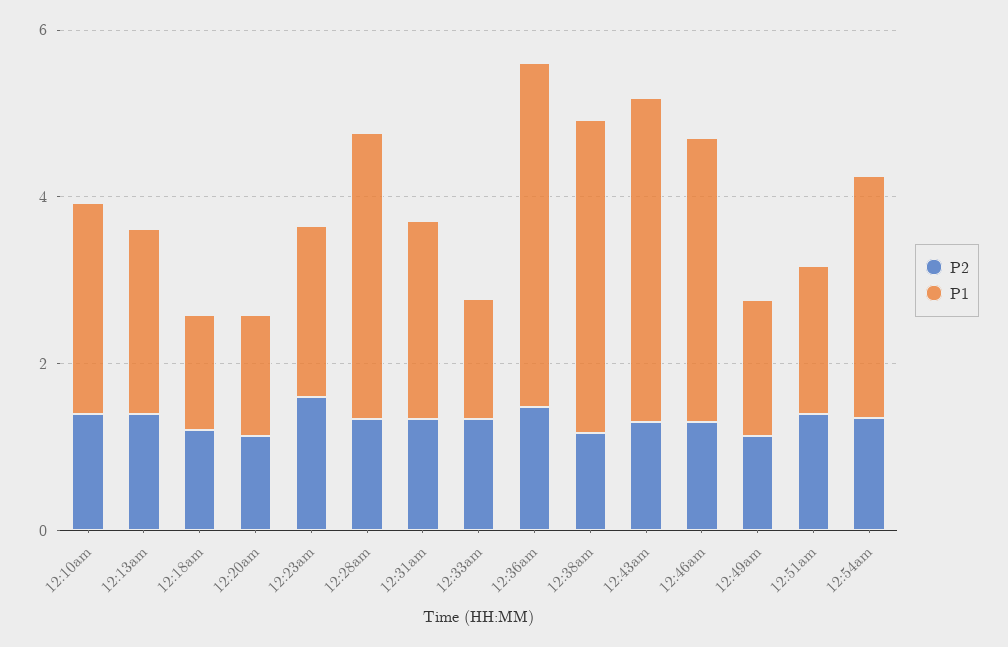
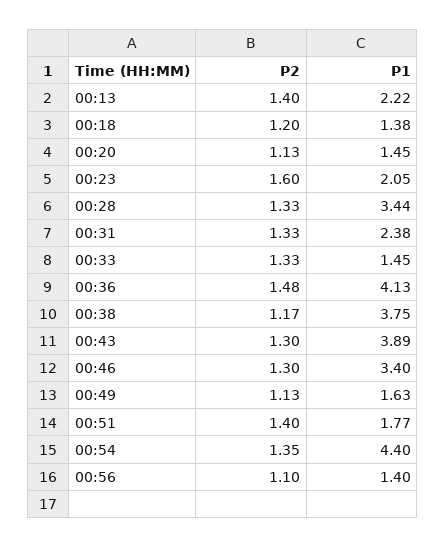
P2, 12:10am: 1.5 -> none
P1, 12:10am: 2.5 -> none
P1, 12:54am: 3 -> 4.4
P2, 00:56: none -> 1.1
P1, 00:56: none -> 1.4

